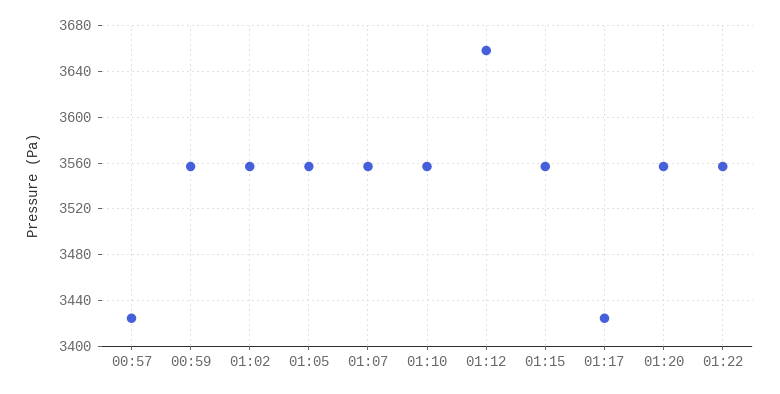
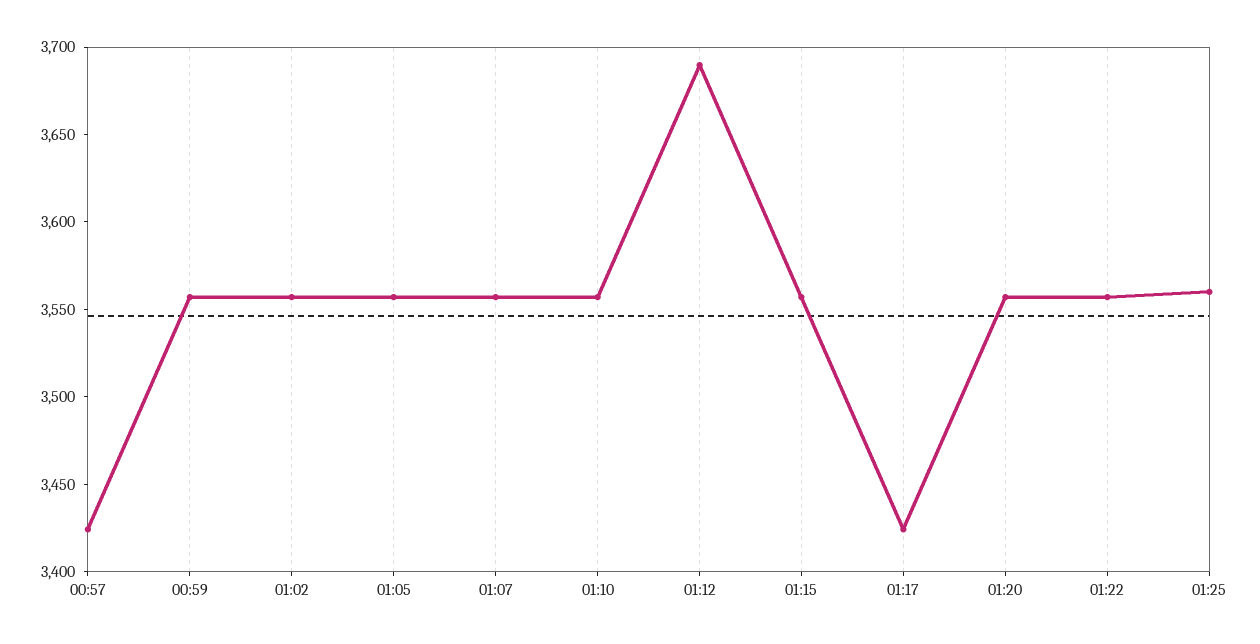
01:12: 3660 -> 3690
01:25: none -> 3560

